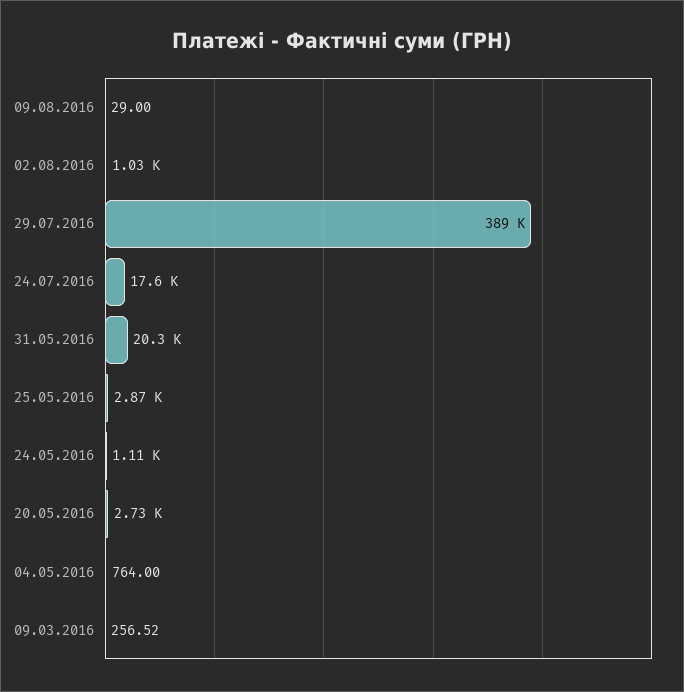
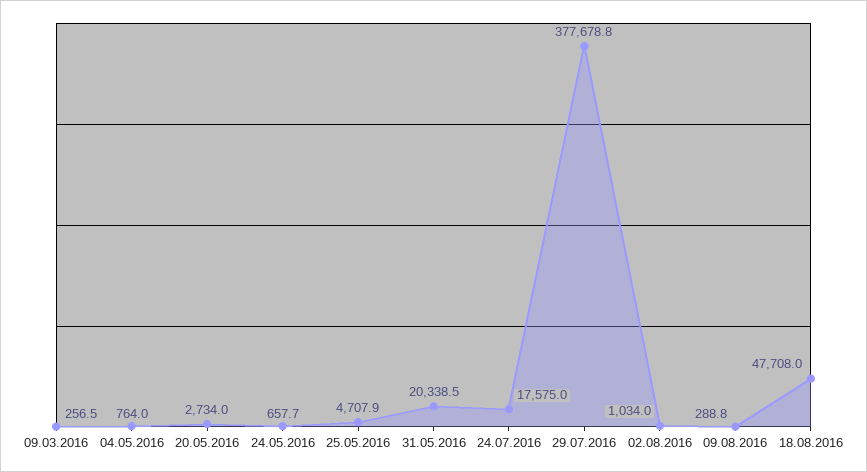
09.08.2016: 29 -> 288.8
29.07.2016: 389000 -> 377678.8
25.05.2016: 2870 -> 4707.9
24.05.2016: 1110 -> 657.7
18.08.2016: none -> 47708

